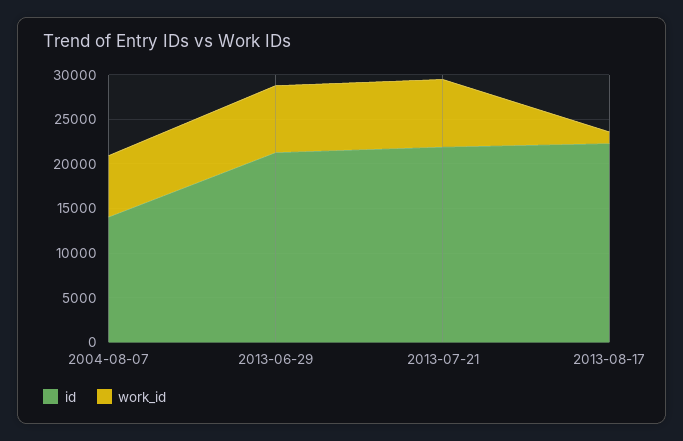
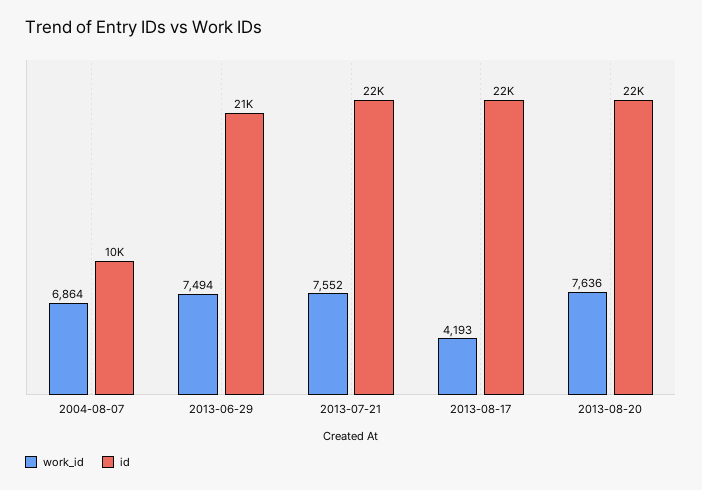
id, 2004-08-07: 14000 -> 10000
work_id, 2013-08-17: 1000 -> 4193
work_id, 2013-08-20: none -> 7636
id, 2013-08-20: none -> 22000

